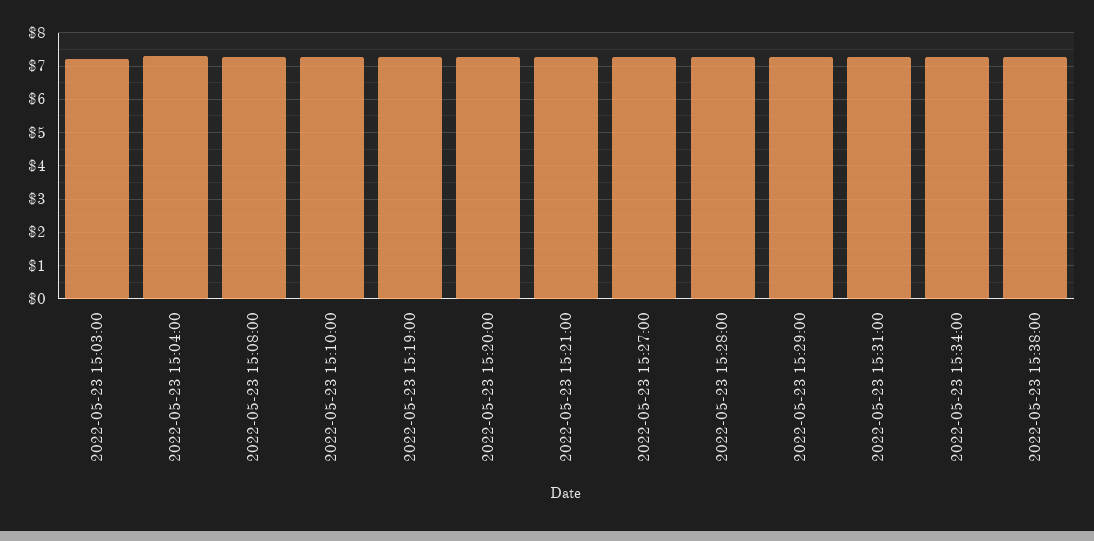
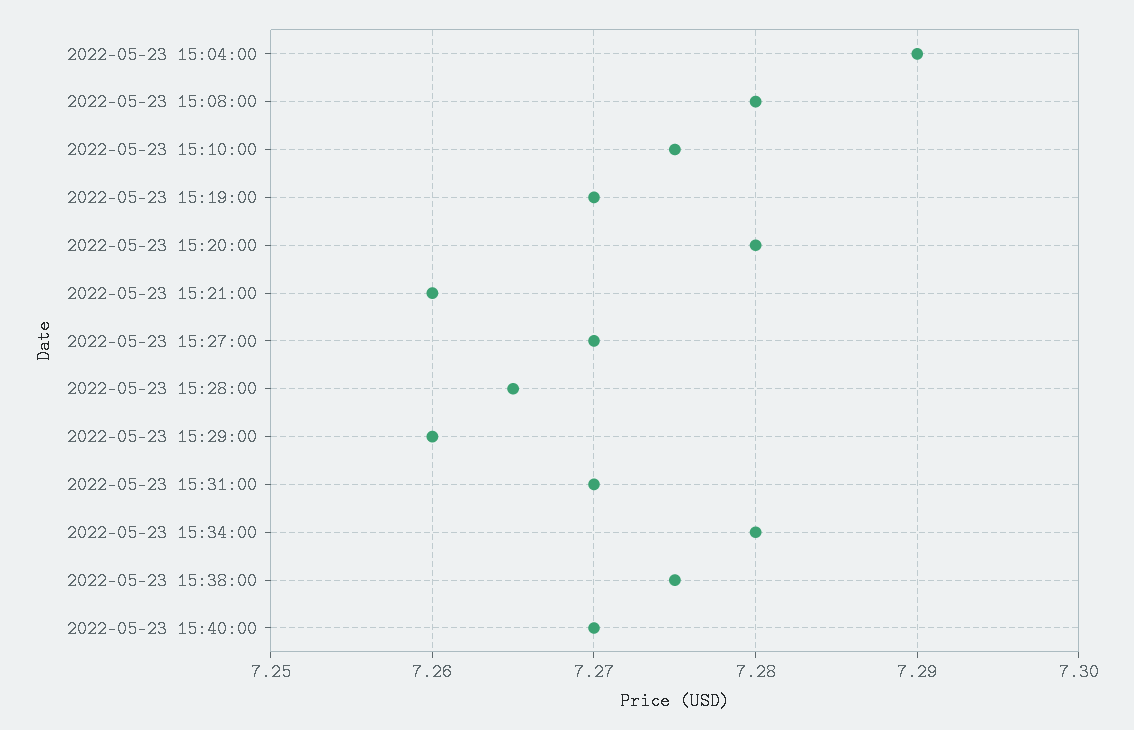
2022-05-23 15:03:00: 7.2 -> none
2022-05-23 15:40:00: none -> 7.27

